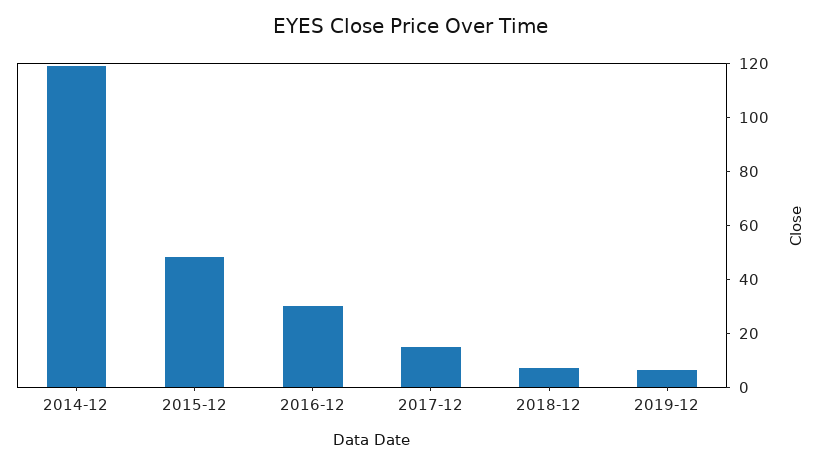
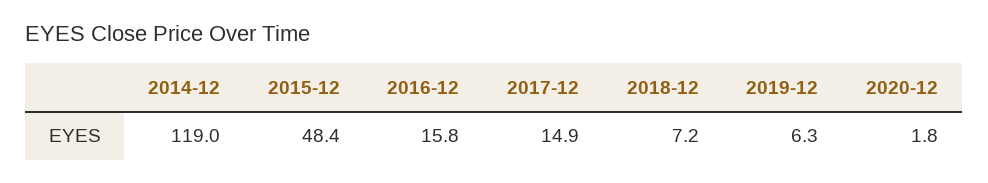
2016-12: 30 -> 15.8
2020-12: none -> 1.8

